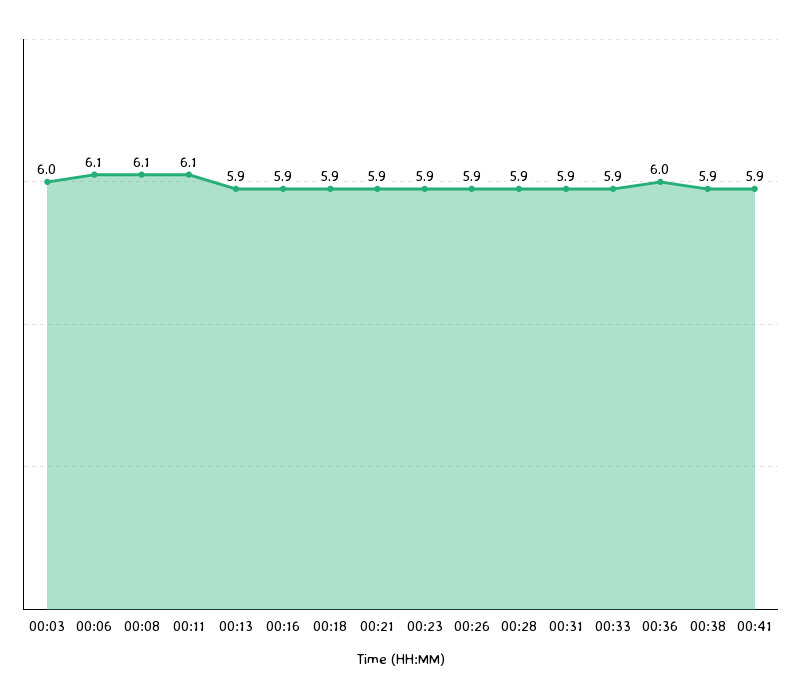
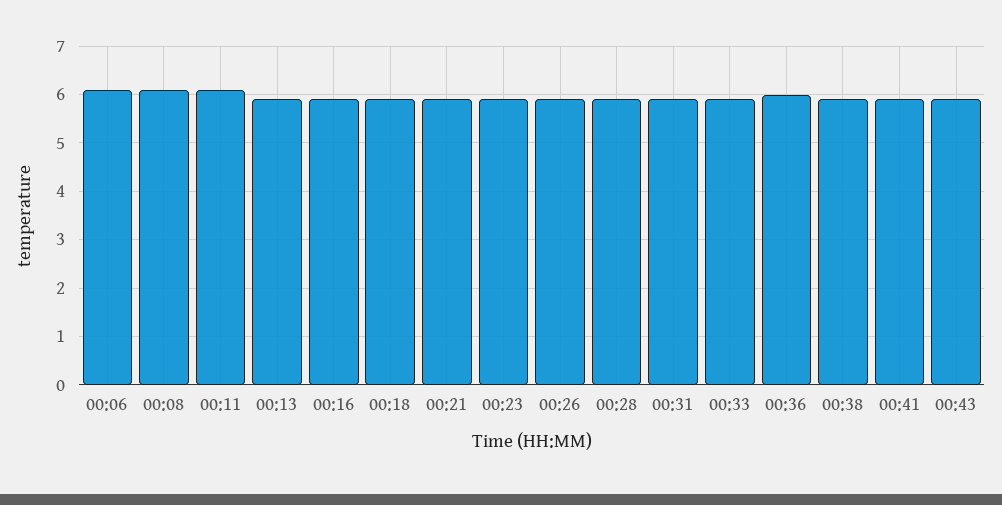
00:03: 6 -> none
00:43: none -> 6

